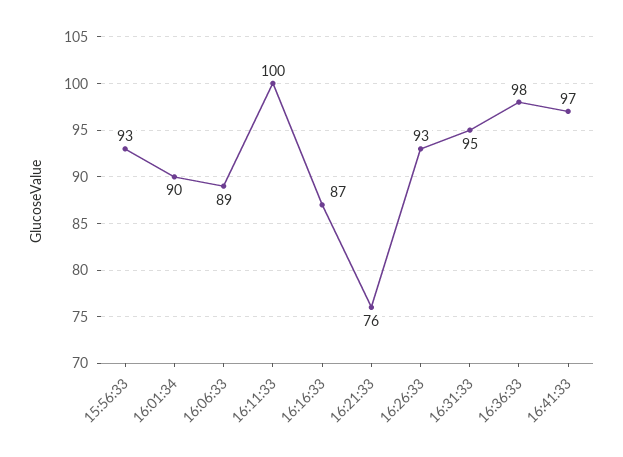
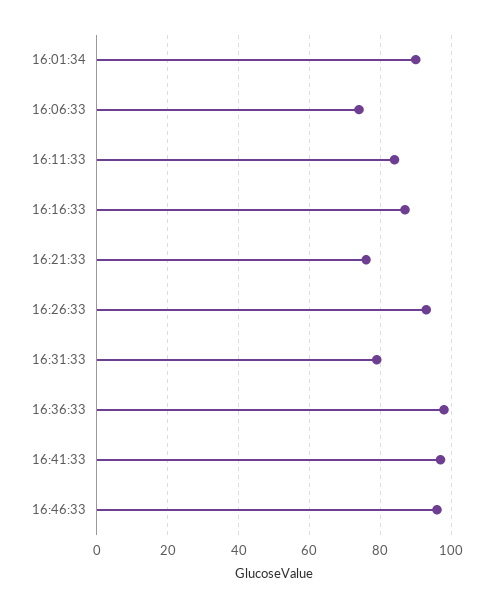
15:56:33: 93 -> none
16:06:33: 89 -> 75
16:11:33: 100 -> 85
16:31:33: 95 -> 80
16:46:33: none -> 95

